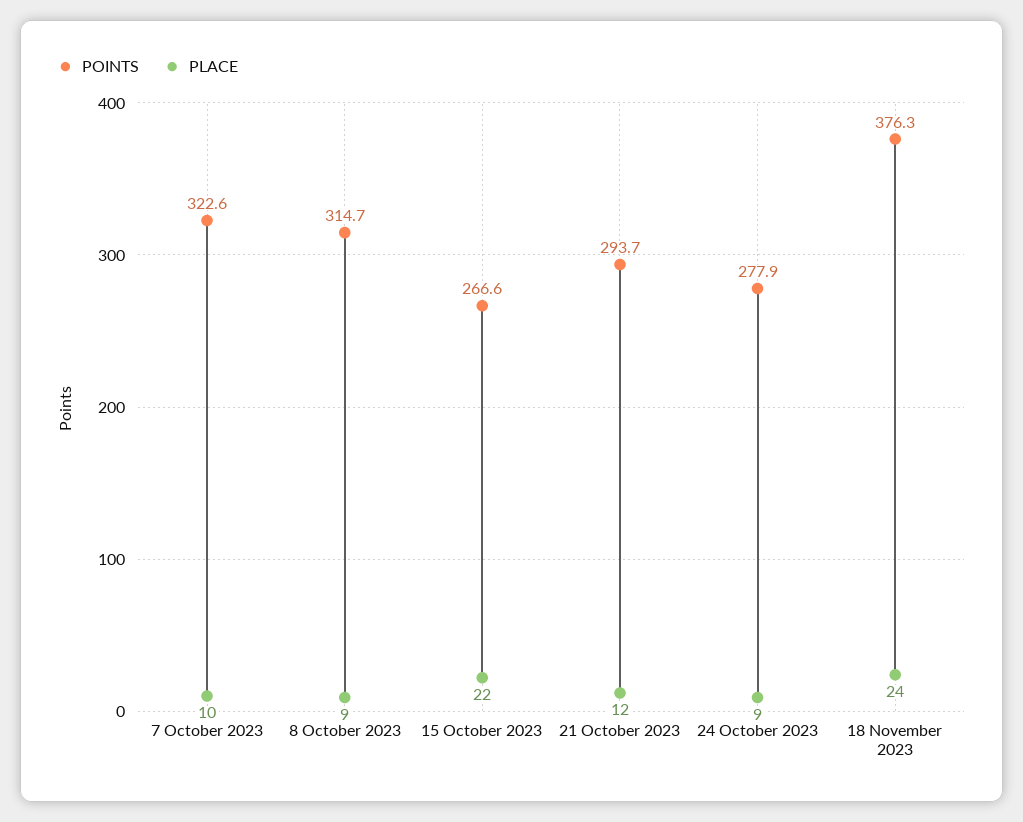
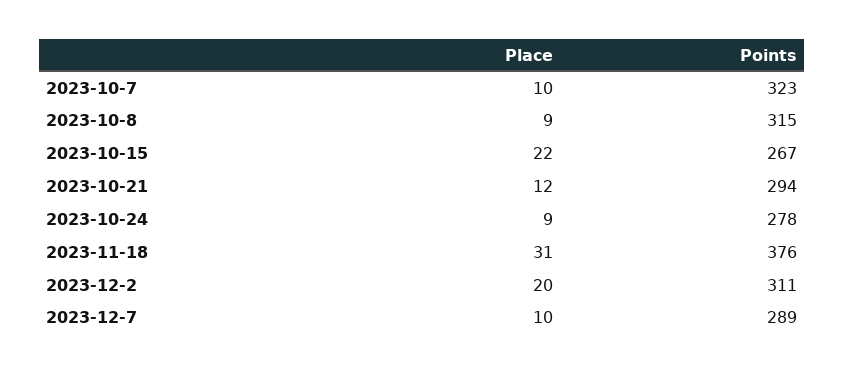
PLACE, 18 November 2023: 24 -> 31
PLACE, 2023-12-2: none -> 20
POINTS, 2023-12-2: none -> 311
PLACE, 2023-12-7: none -> 10
POINTS, 2023-12-7: none -> 289

